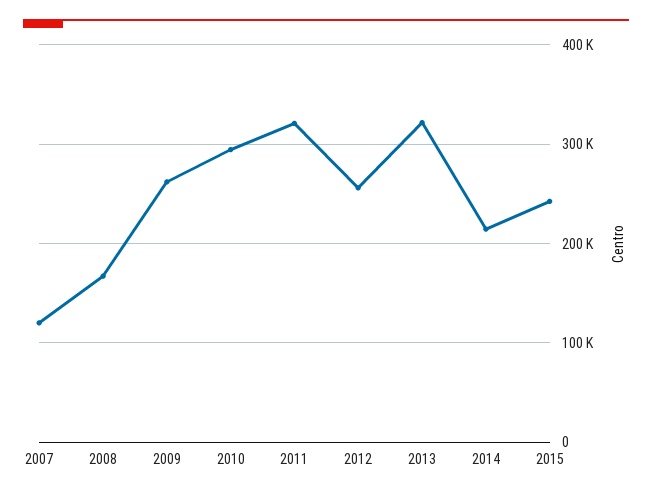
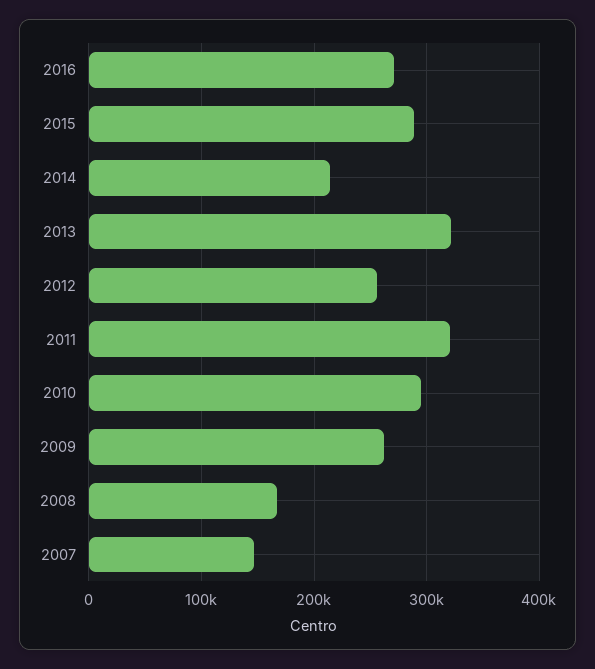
2007: 120000 -> 150000
2015: 240000 -> 290000
2016: none -> 270000

